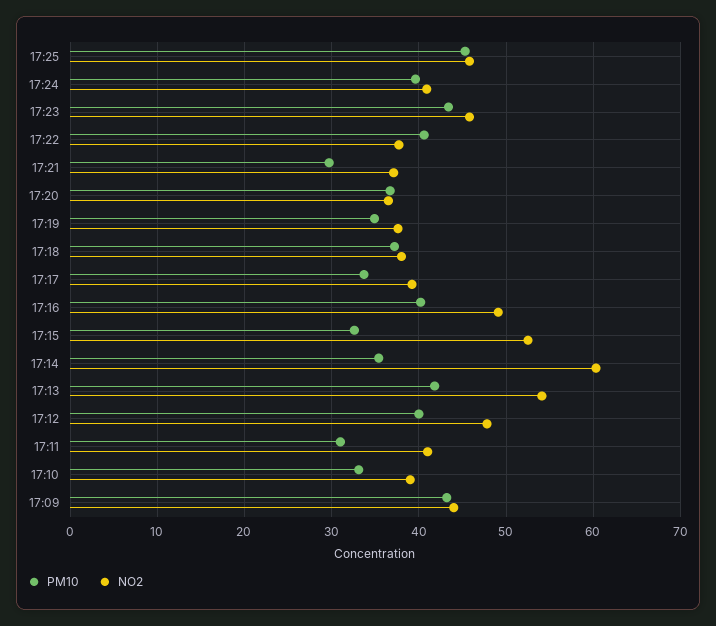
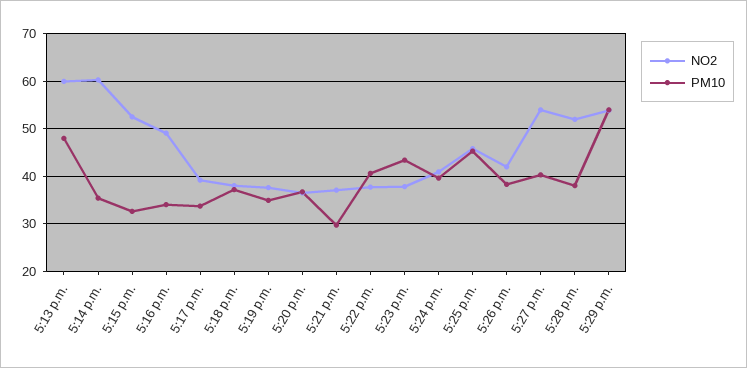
NO2, 17:23: 46 -> 38
PM10, 17:16: 40 -> 34
PM10, 17:13: 42 -> 48
NO2, 17:13: 54 -> 60
PM10, 17:12: 40 -> none
NO2, 17:12: 48 -> none
PM10, 17:11: 31 -> none
NO2, 17:11: 41 -> none
PM10, 17:10: 33 -> none
NO2, 17:10: 39 -> none
PM10, 17:09: 43 -> none
NO2, 17:09: 44 -> none
NO2, 5:26 p.m.: none -> 42
PM10, 5:26 p.m.: none -> 38
NO2, 5:27 p.m.: none -> 54
PM10, 5:27 p.m.: none -> 40
NO2, 5:28 p.m.: none -> 52
PM10, 5:28 p.m.: none -> 38
NO2, 5:29 p.m.: none -> 54
PM10, 5:29 p.m.: none -> 54

